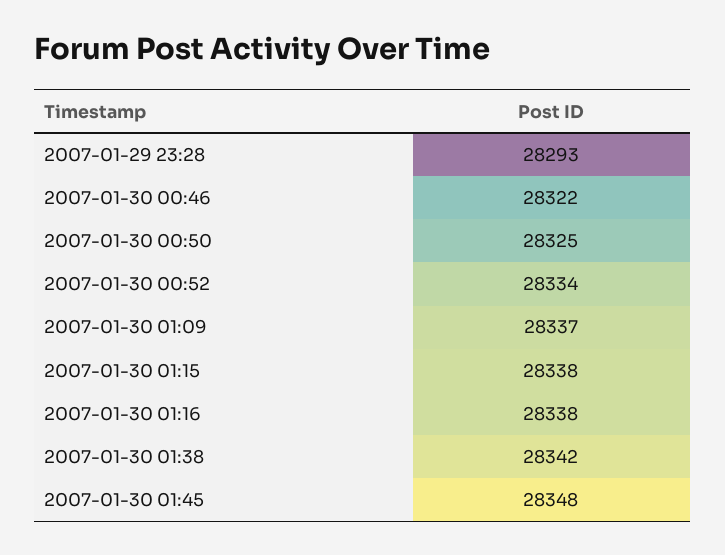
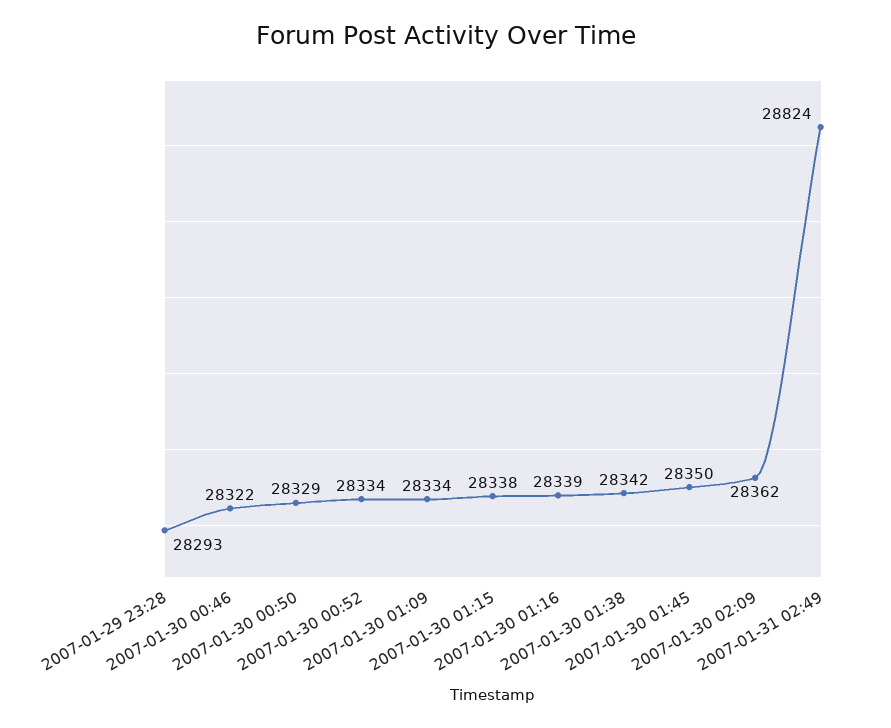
2007-01-30 00:50: 28325 -> 28329
2007-01-30 01:09: 28337 -> 28334
2007-01-30 01:16: 28338 -> 28339
2007-01-30 01:45: 28348 -> 28350
2007-01-30 02:09: none -> 28362
2007-01-31 02:49: none -> 28824

